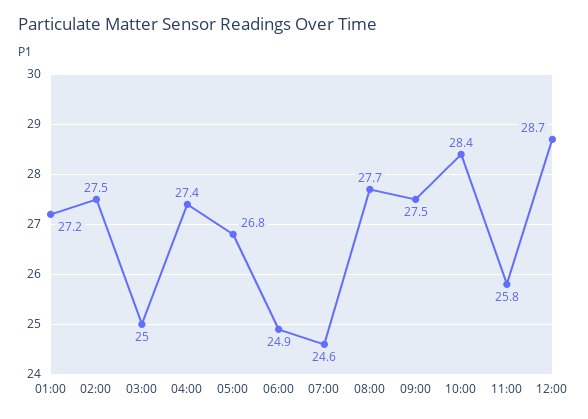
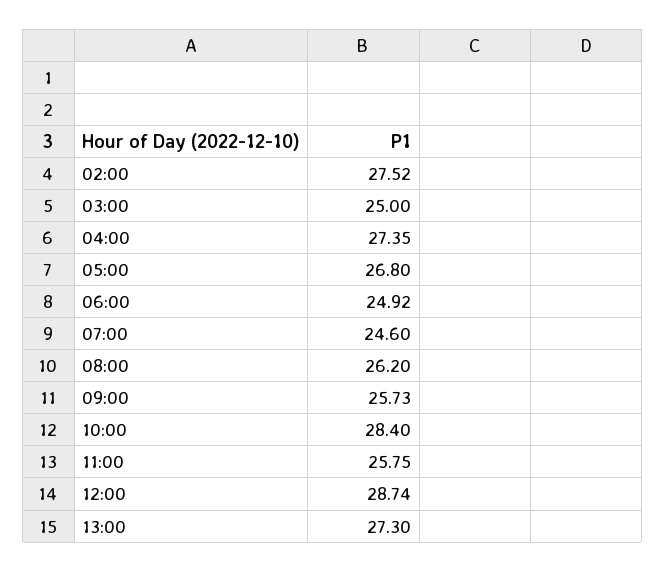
01:00: 27.2 -> none
08:00: 27.7 -> 26.2
09:00: 27.5 -> 25.73
13:00: none -> 27.3

